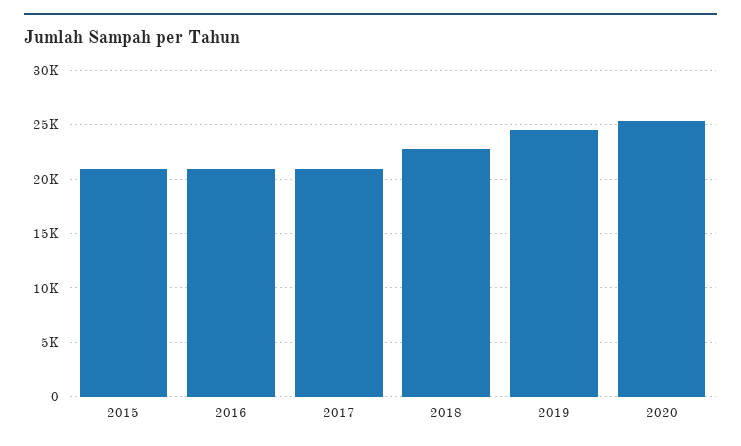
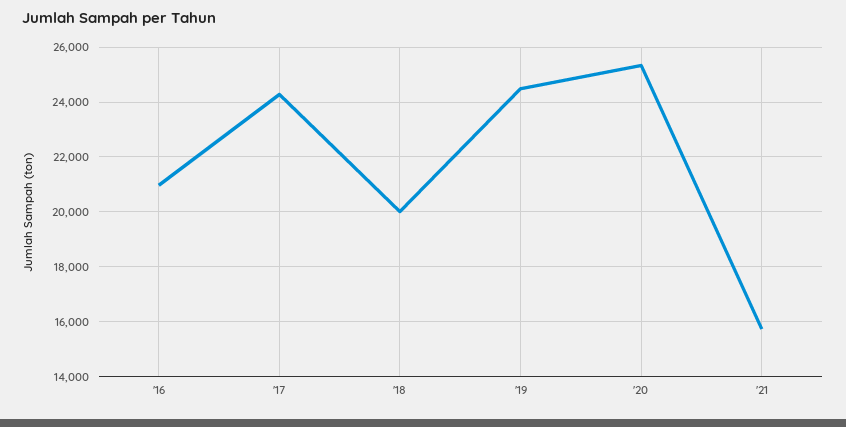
2015: 21000 -> none
2017: 21000 -> 24250
2018: 23000 -> 20000
'21: none -> 15750

